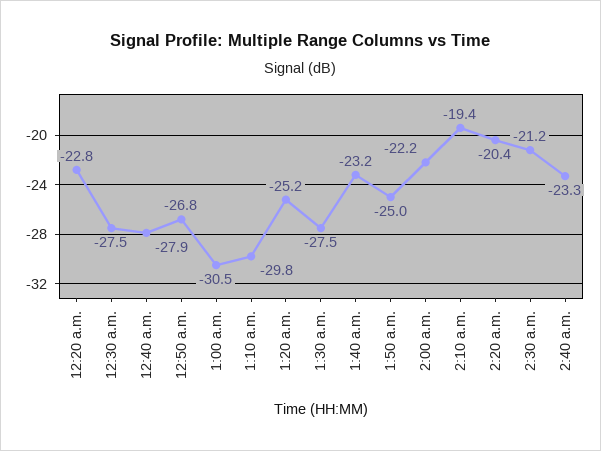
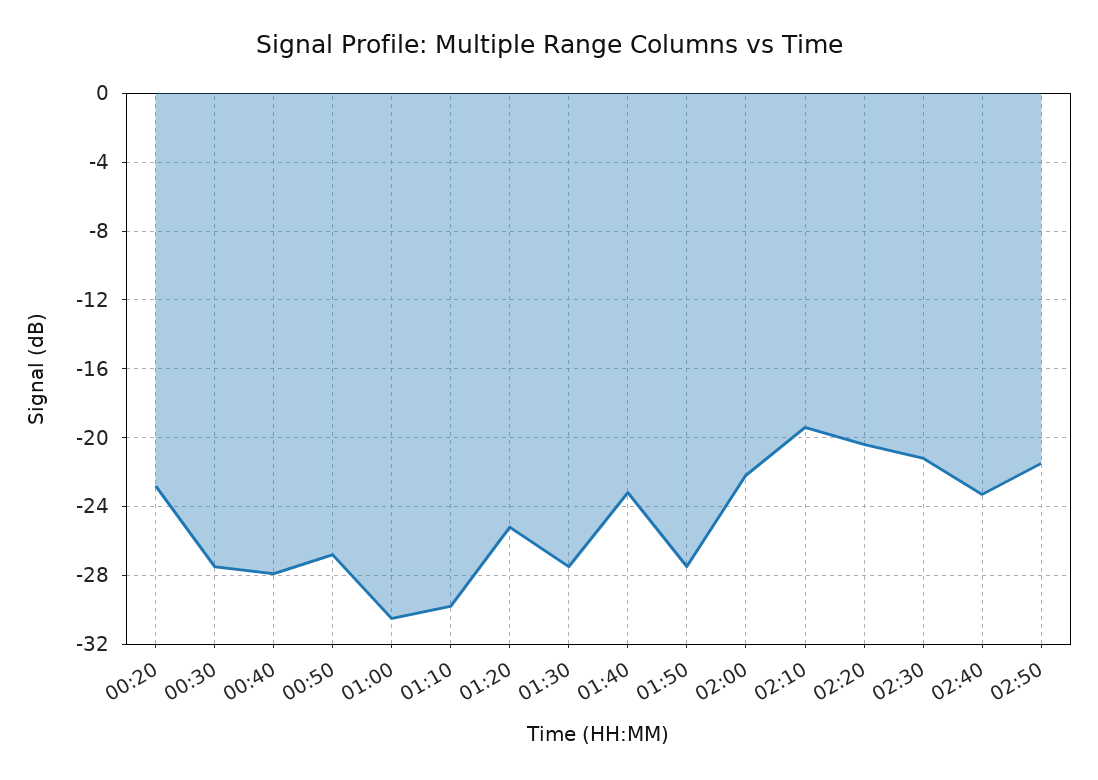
1:50 a.m.: -25 -> -27.5
02:50: none -> -21.5

